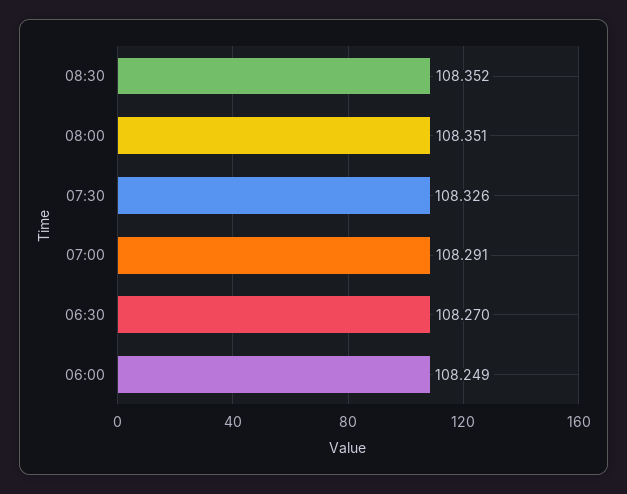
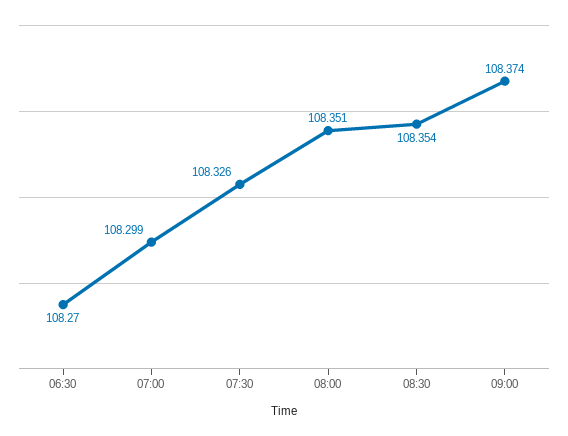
08:30: 108.352 -> 108.354
07:00: 108.291 -> 108.299
06:00: 108.249 -> none
09:00: none -> 108.374

